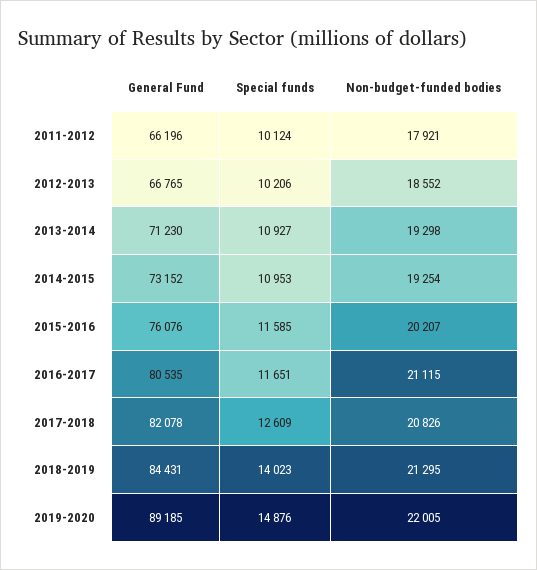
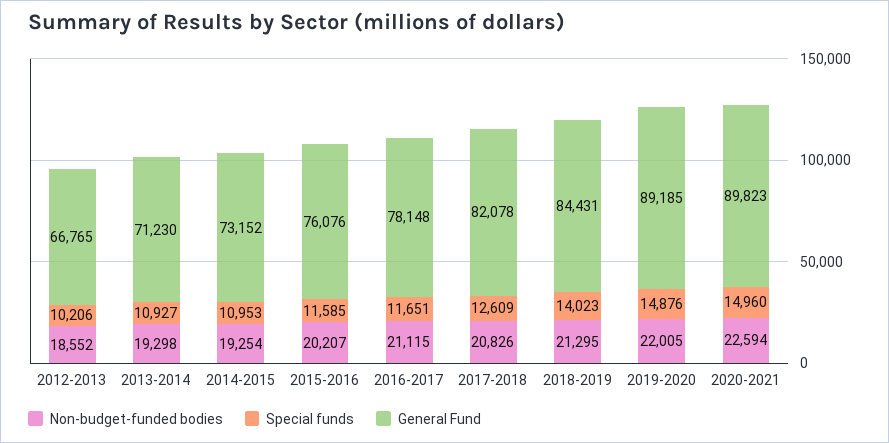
General Fund, 2011-2012: 66196 -> none
Special funds, 2011-2012: 10124 -> none
Non-budget-funded bodies, 2011-2012: 17921 -> none
General Fund, 2016-2017: 80535 -> 78148
Non-budget-funded bodies, 2020-2021: none -> 22594
Special funds, 2020-2021: none -> 14960
General Fund, 2020-2021: none -> 89823

